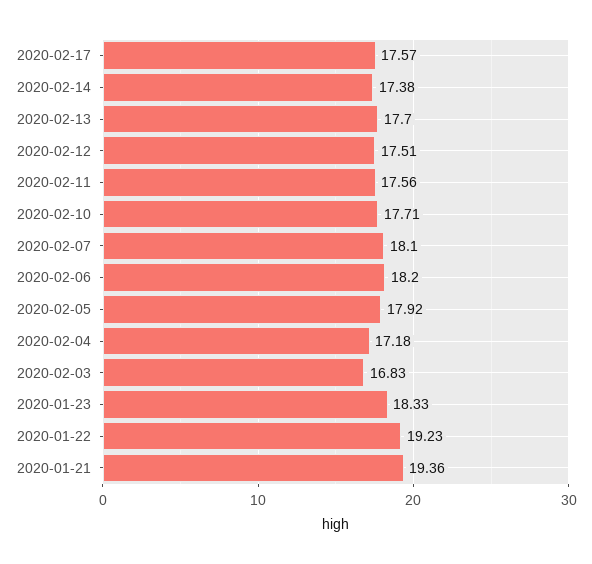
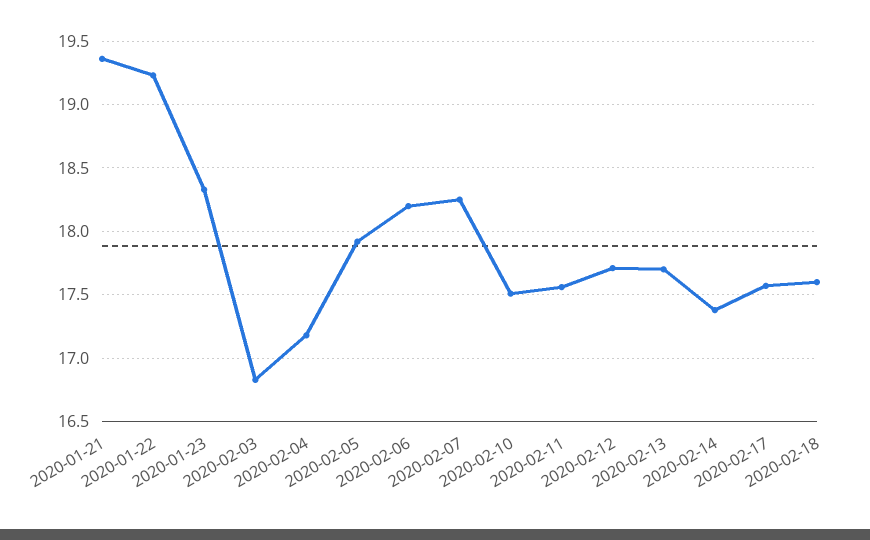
2020-02-12: 17.51 -> 17.7
2020-02-10: 17.71 -> 17.5
2020-02-07: 18.1 -> 18.25
2020-02-18: none -> 17.6

